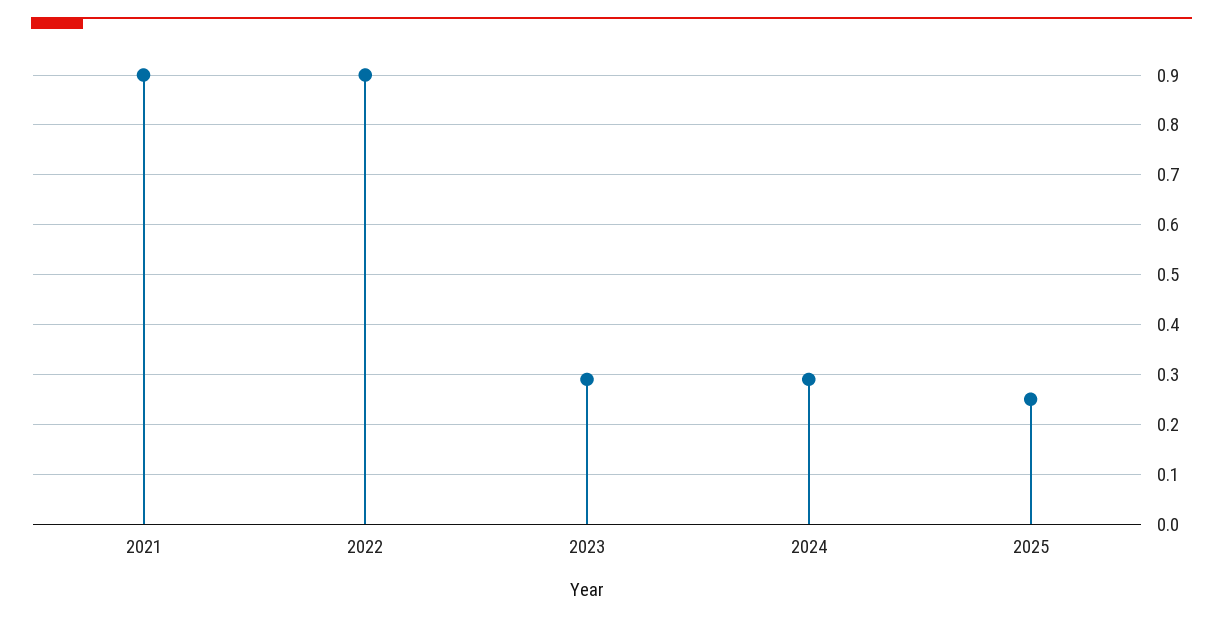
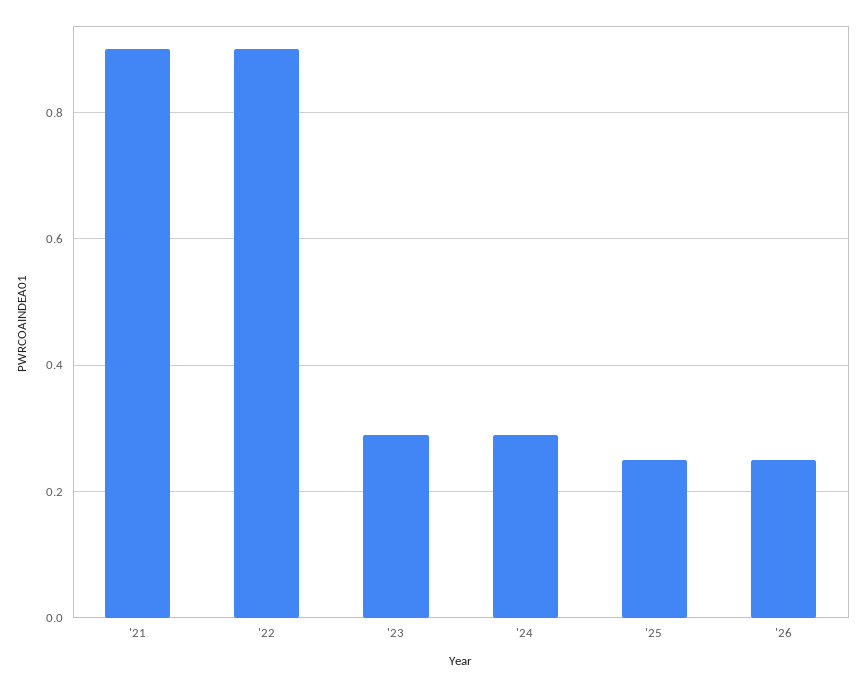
'26: none -> 0.25

